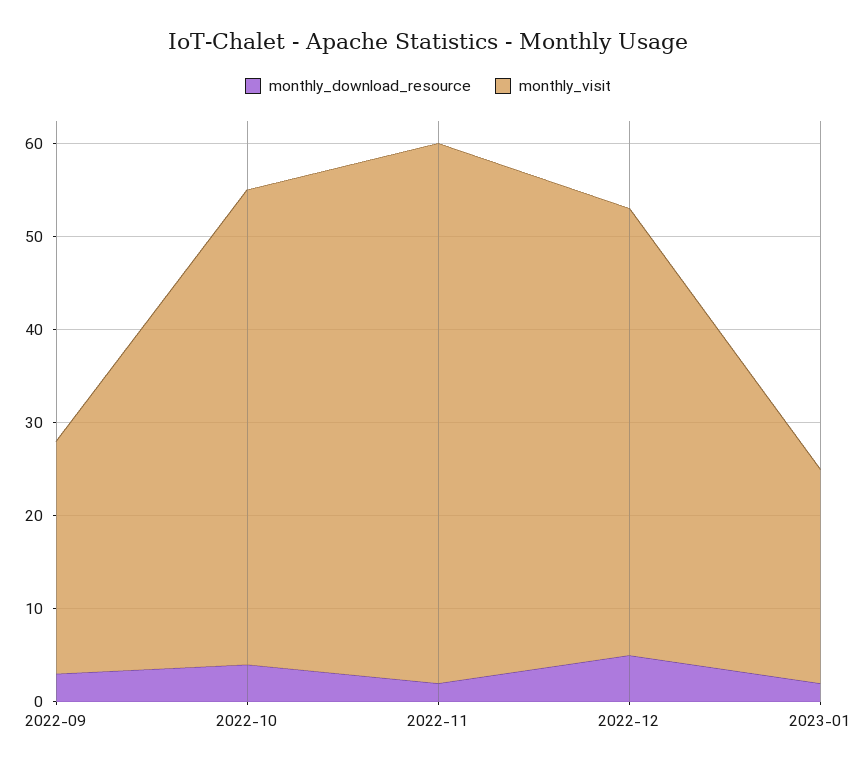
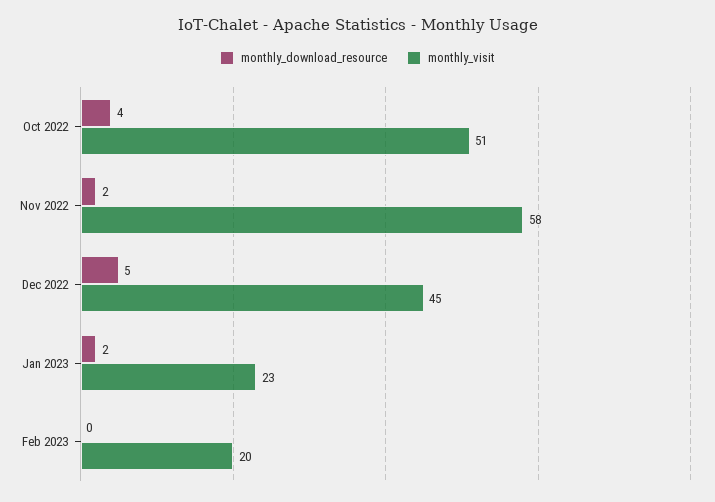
monthly_download_resource, 2022-09: 3 -> none
monthly_visit, 2022-09: 25 -> none
monthly_visit, 2022-12: 48 -> 45
monthly_download_resource, Feb 2023: none -> 0
monthly_visit, Feb 2023: none -> 20

